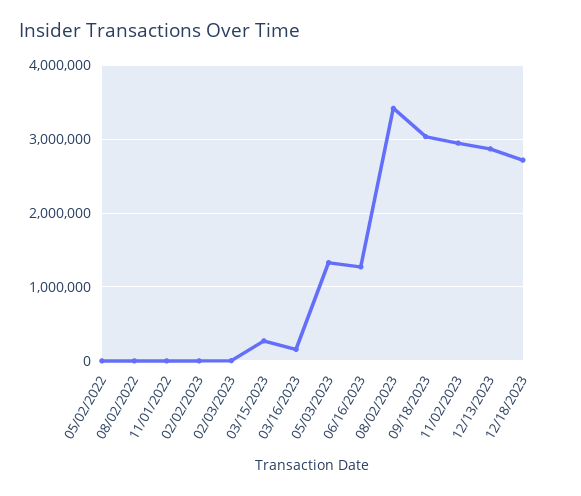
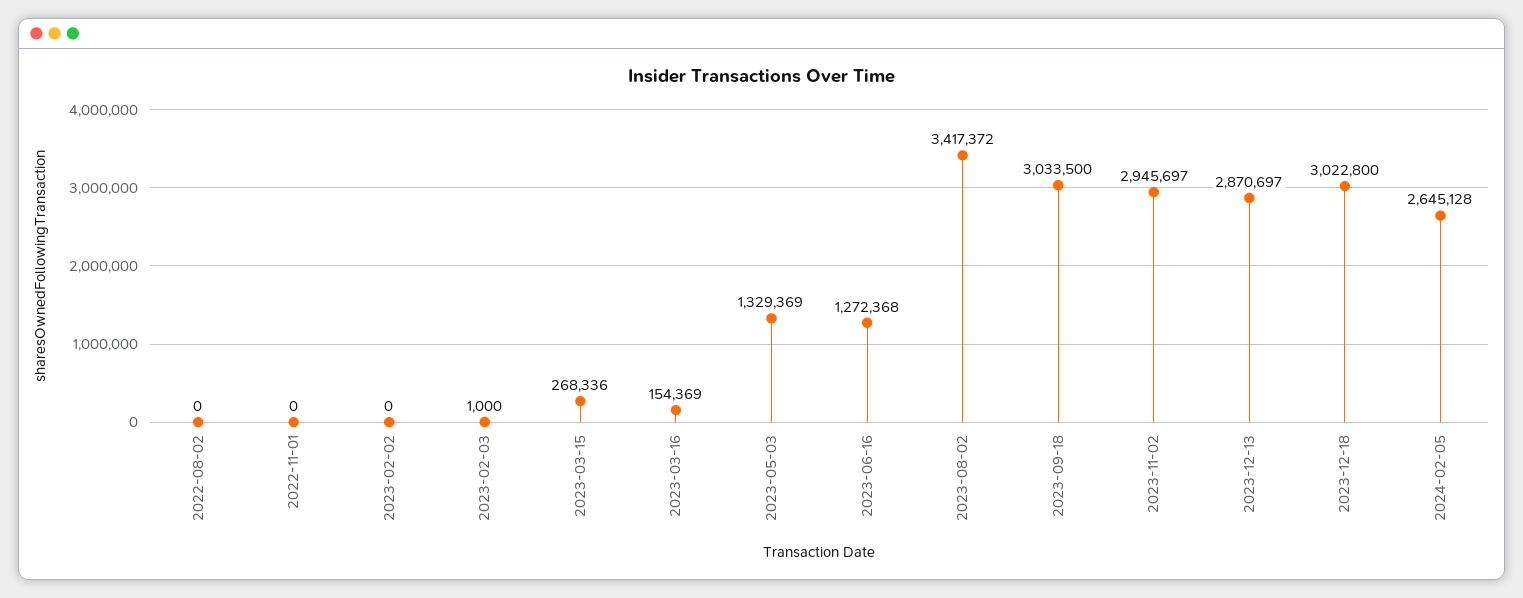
05/02/2022: 0 -> none
12/18/2023: 2700000 -> 3022800
2024-02-05: none -> 2645128

